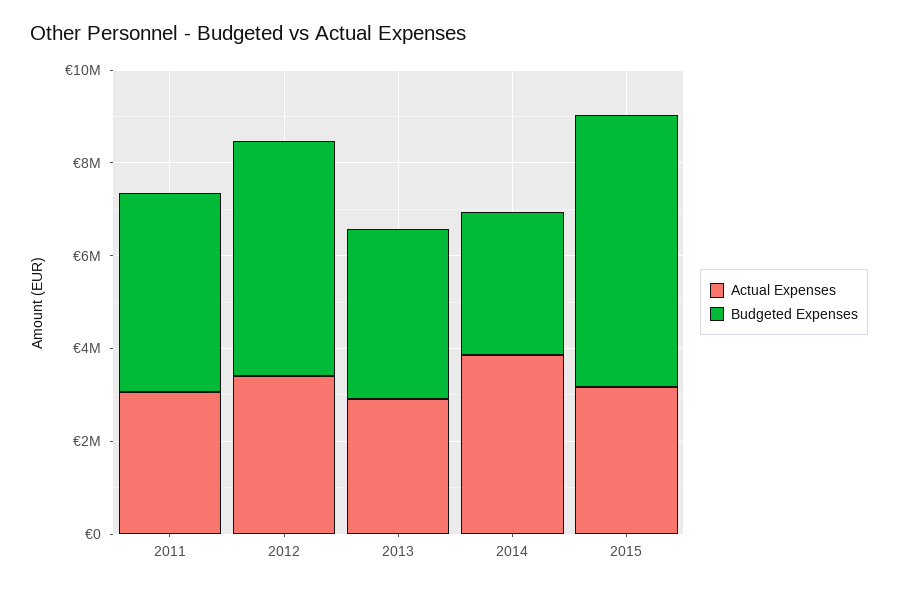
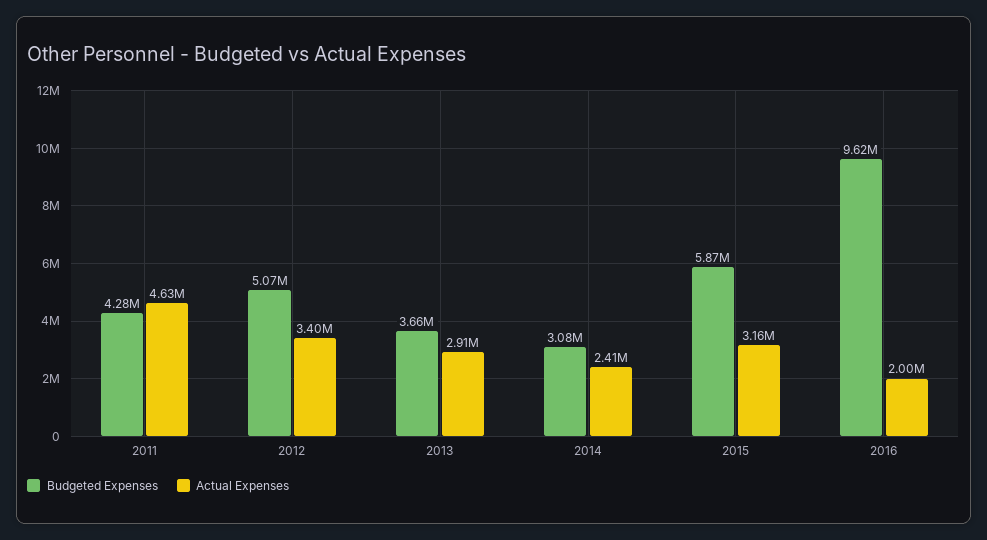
Actual Expenses, 2011: 3000000 -> 4630000
Actual Expenses, 2014: 4000000 -> 2410000
Budgeted Expenses, 2016: none -> 9620000
Actual Expenses, 2016: none -> 2000000

